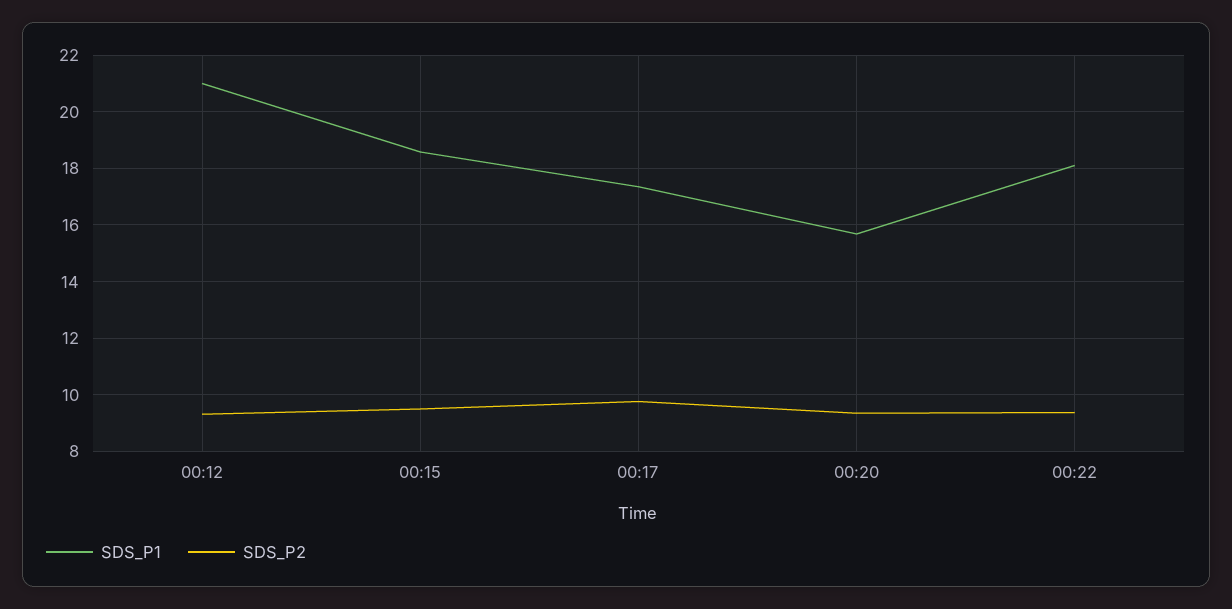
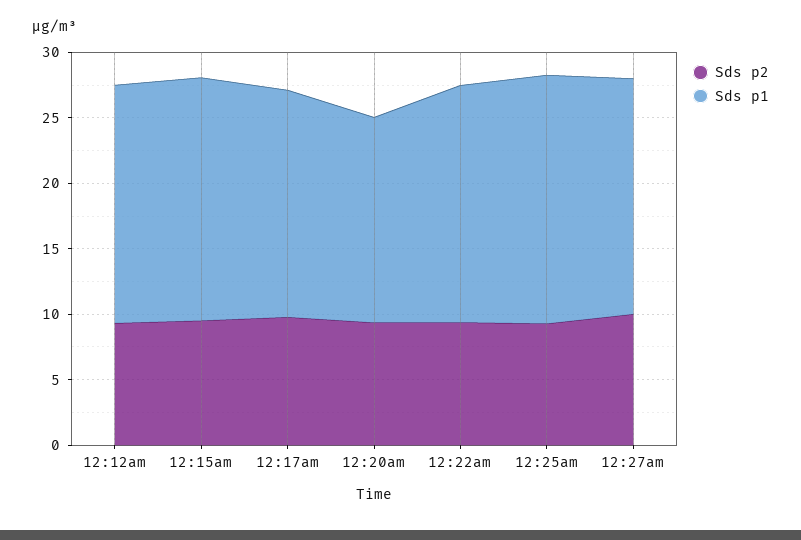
SDS_P1, 00:12: 21 -> 18
SDS_P2, 12:25am: none -> 9
SDS_P1, 12:25am: none -> 19
SDS_P2, 12:27am: none -> 10
SDS_P1, 12:27am: none -> 18

